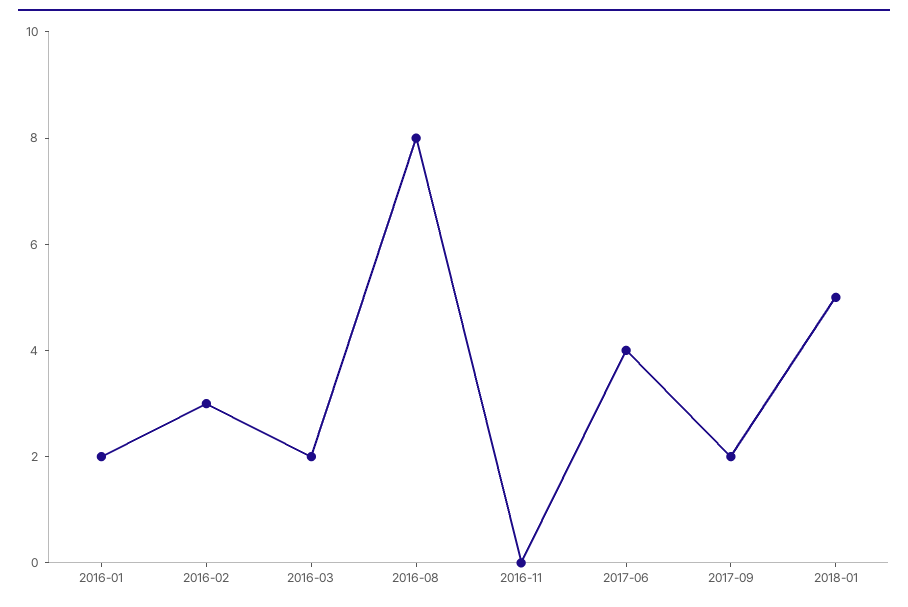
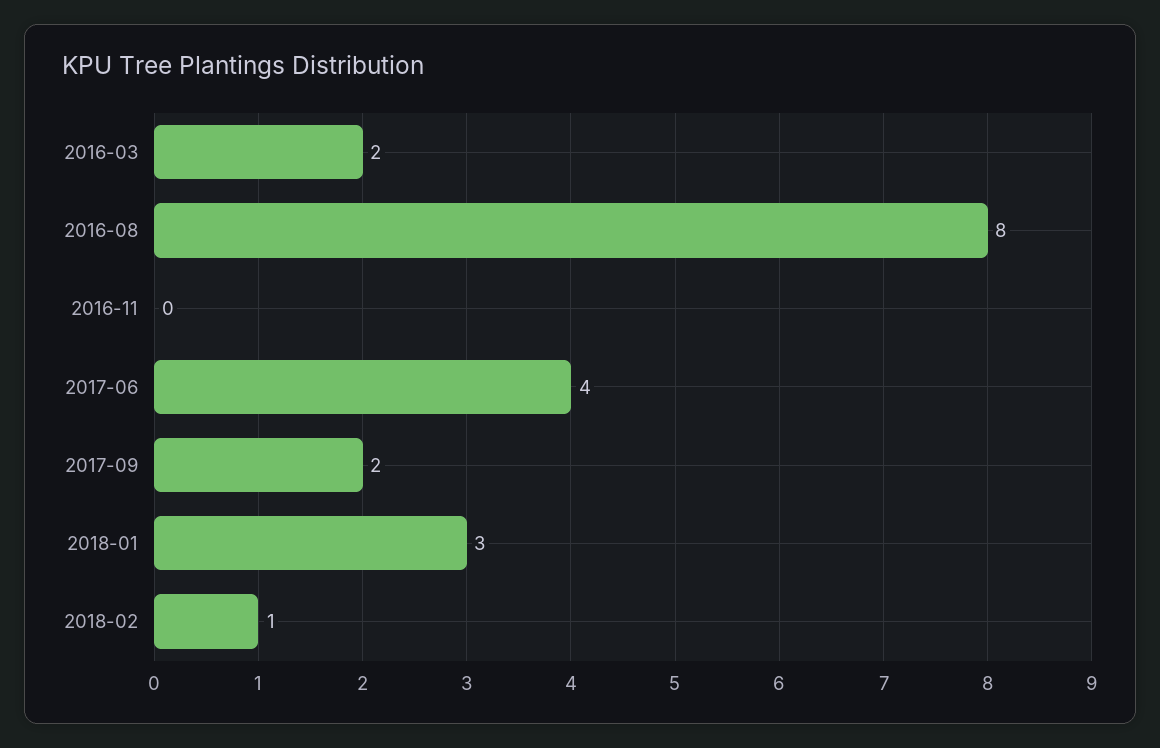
2016-01: 2 -> none
2016-02: 3 -> none
2018-01: 5 -> 3
2018-02: none -> 1

